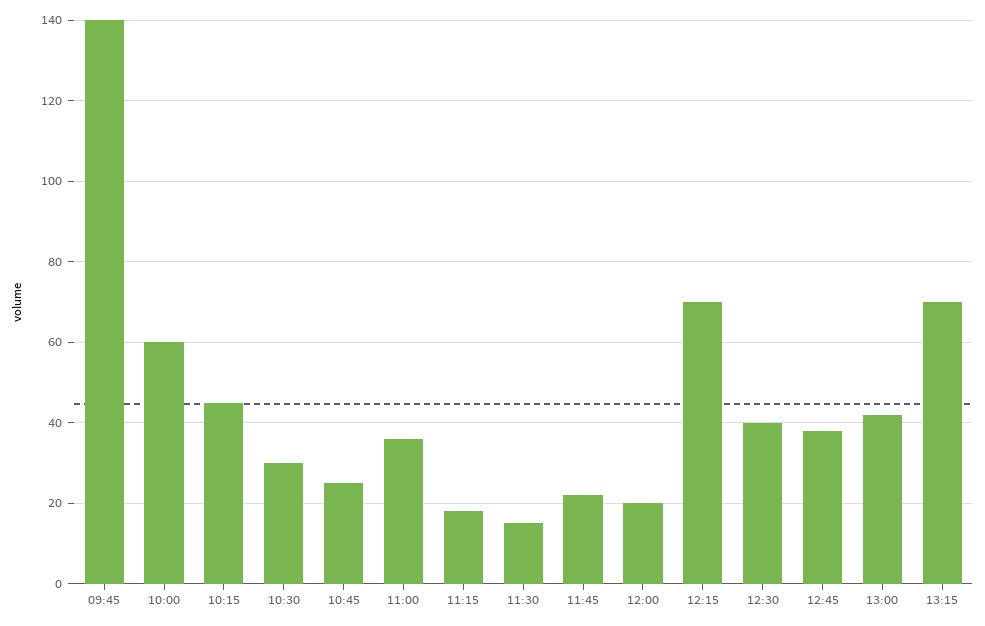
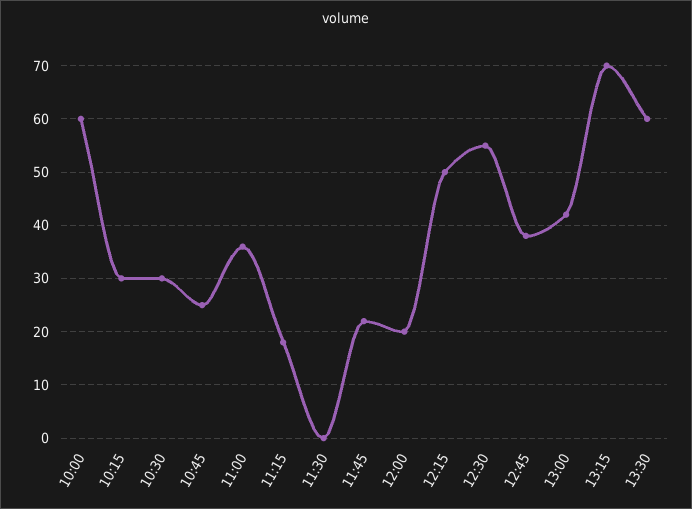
09:45: 140 -> none
10:15: 45 -> 30
11:30: 15 -> 0
12:15: 70 -> 50
12:30: 40 -> 55
13:30: none -> 60

